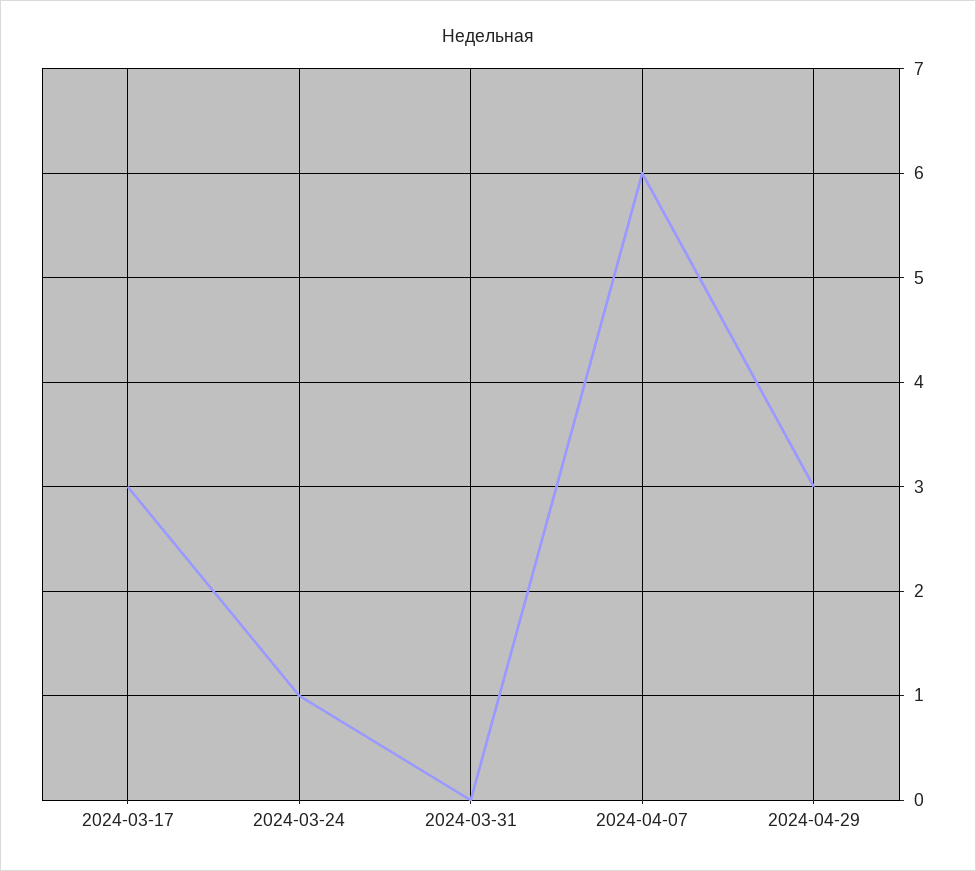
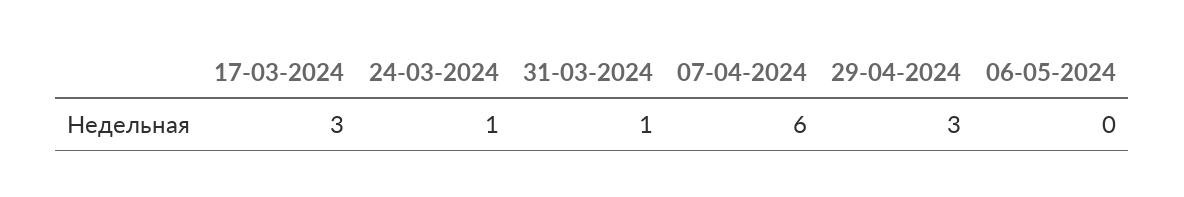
2024-03-31: 0 -> 1
06-05-2024: none -> 0

